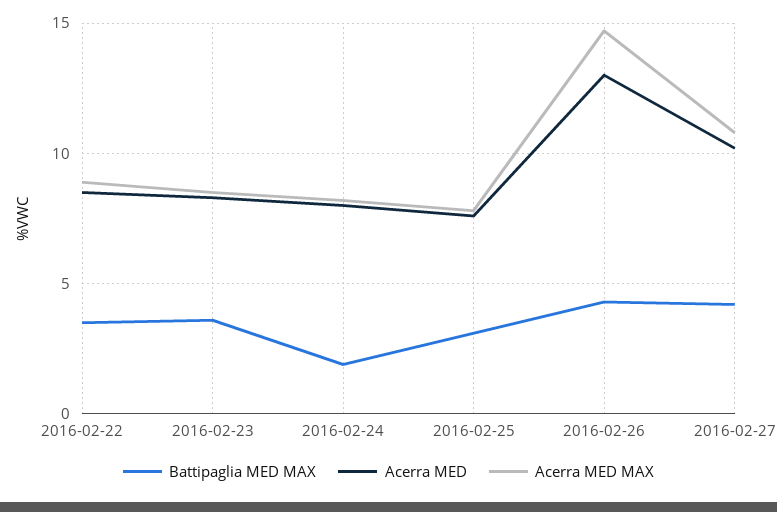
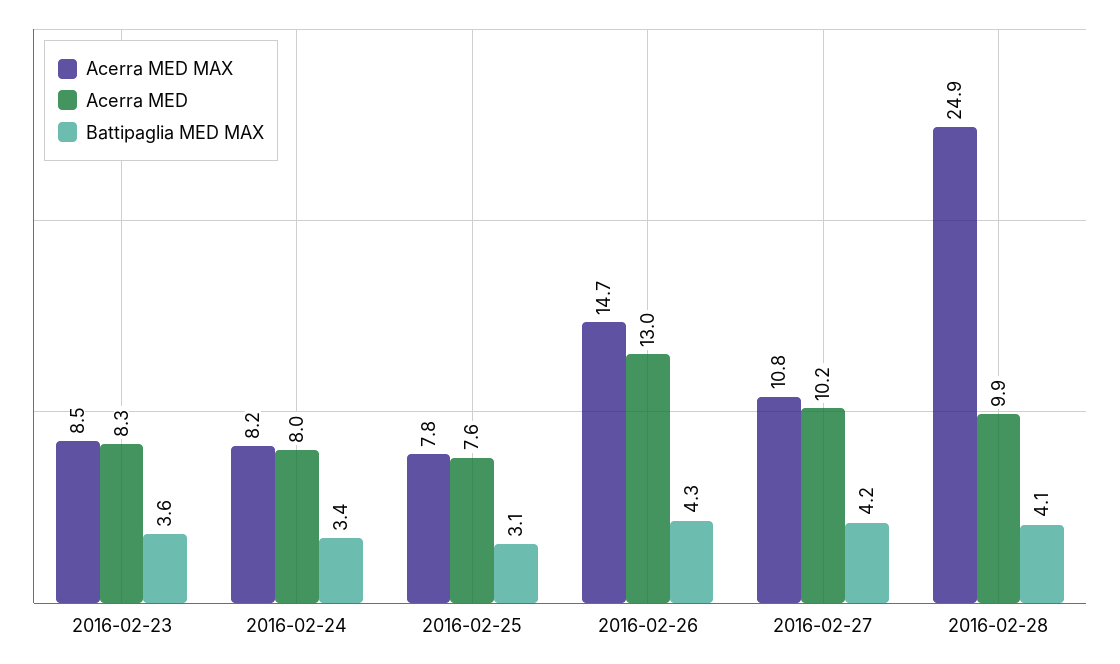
Battipaglia MED MAX, 2016-02-22: 3.5 -> none
Acerra MED, 2016-02-22: 8.5 -> none
Acerra MED MAX, 2016-02-22: 9 -> none
Battipaglia MED MAX, 2016-02-24: 2 -> 3.4
Acerra MED MAX, 2016-02-28: none -> 24.9
Acerra MED, 2016-02-28: none -> 9.9
Battipaglia MED MAX, 2016-02-28: none -> 4.1

